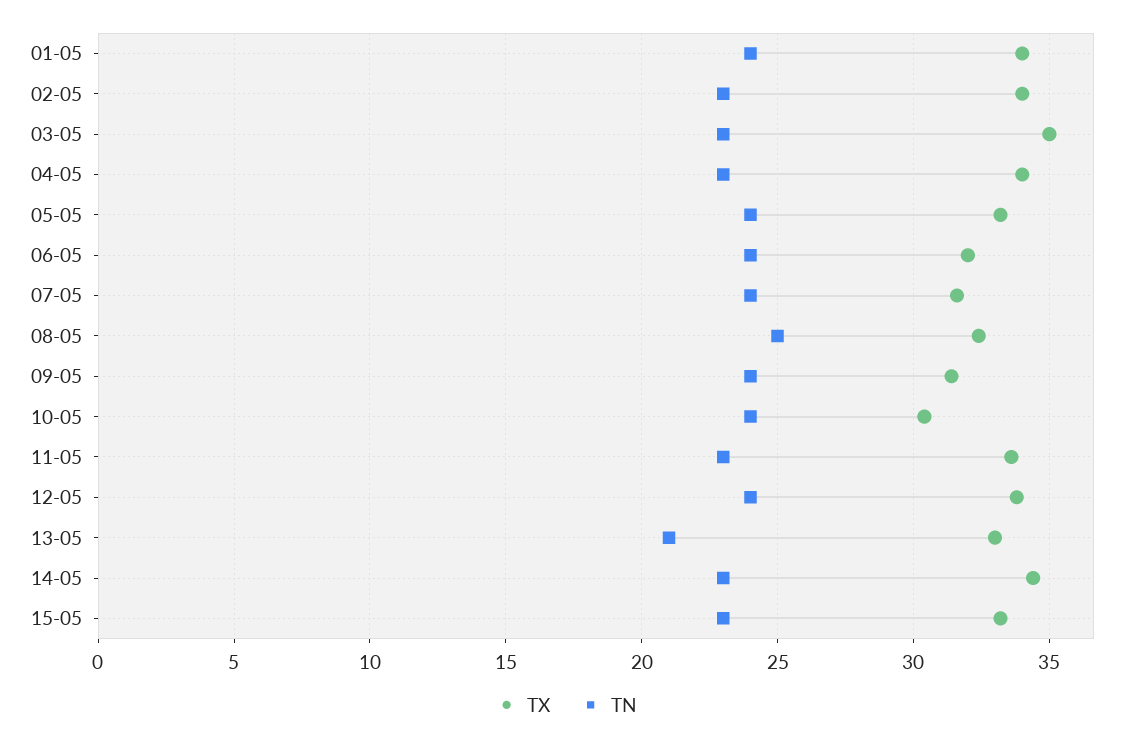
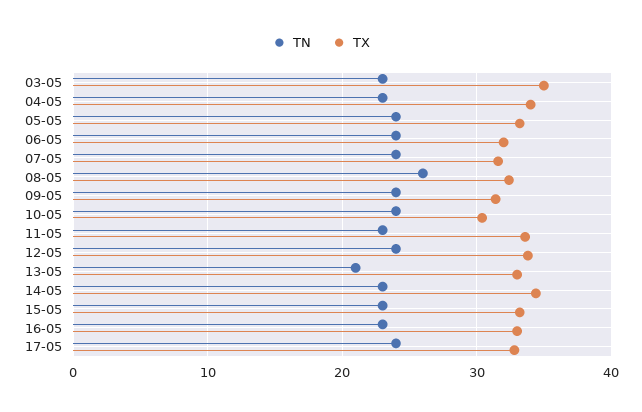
TX, 01-05: 34 -> none
TN, 01-05: 24 -> none
TX, 02-05: 34 -> none
TN, 02-05: 23 -> none
TN, 08-05: 25 -> 26
TN, 16-05: none -> 23
TX, 16-05: none -> 33
TN, 17-05: none -> 24
TX, 17-05: none -> 33

